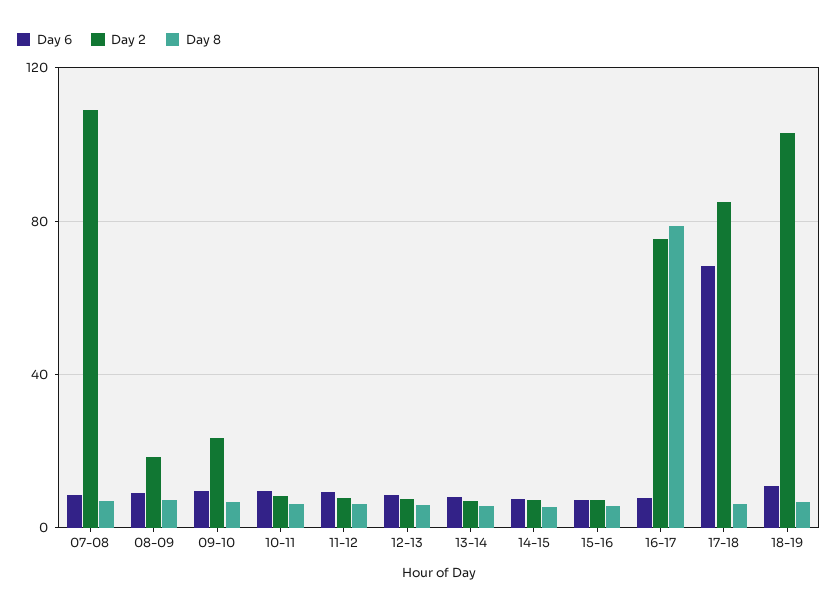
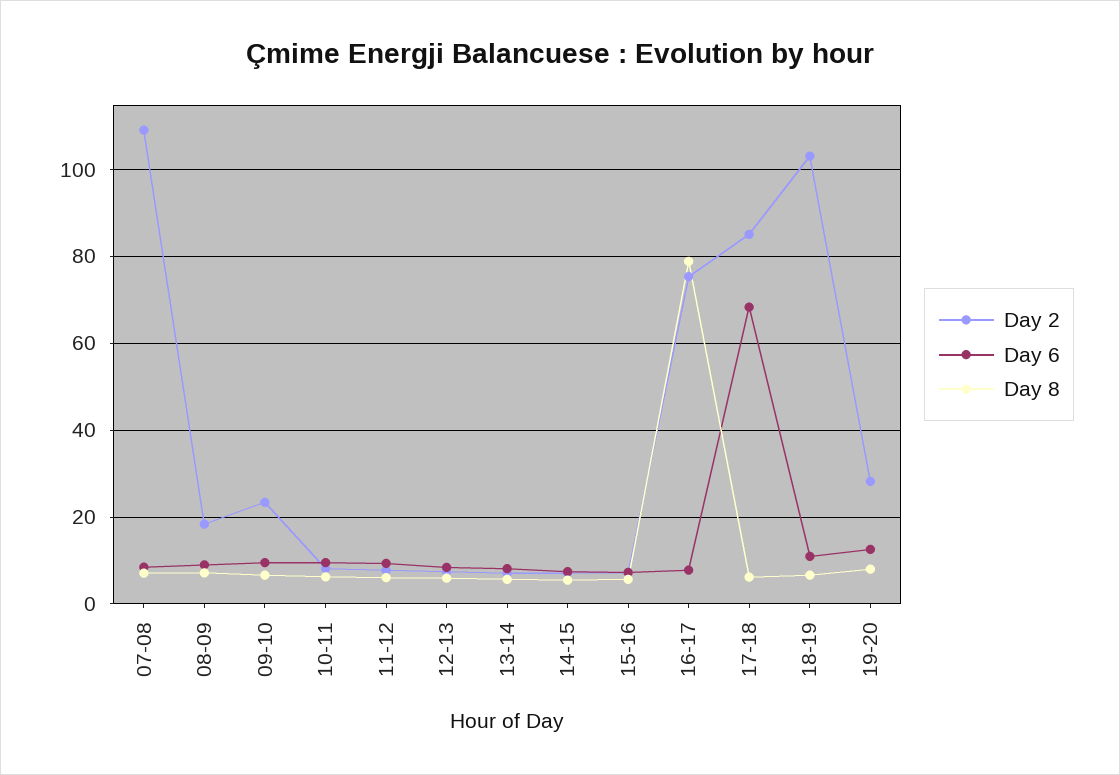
Day 2, 19-20: none -> 28
Day 6, 19-20: none -> 12
Day 8, 19-20: none -> 8

